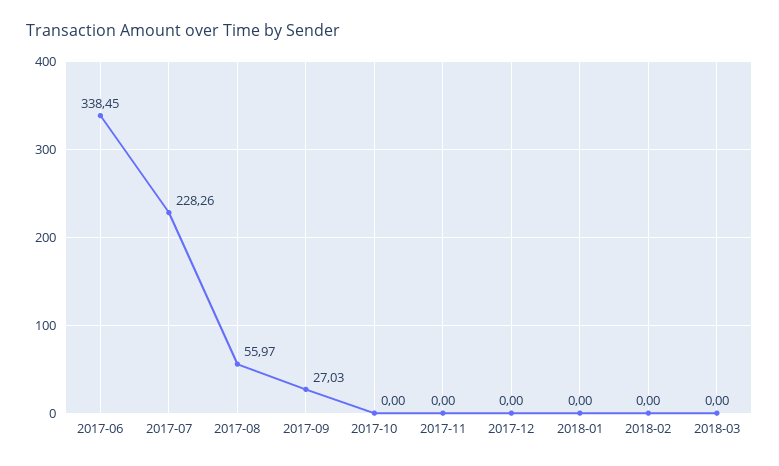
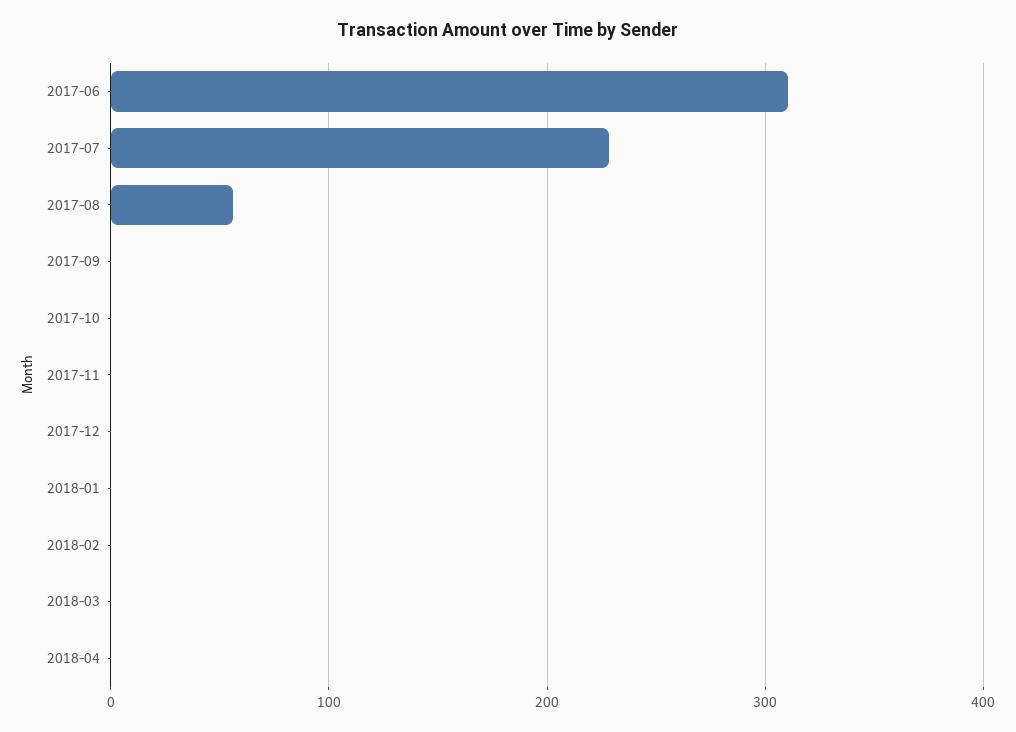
2017-06: 338.45 -> 310
2017-09: 27.03 -> 0
2018-04: none -> 0

